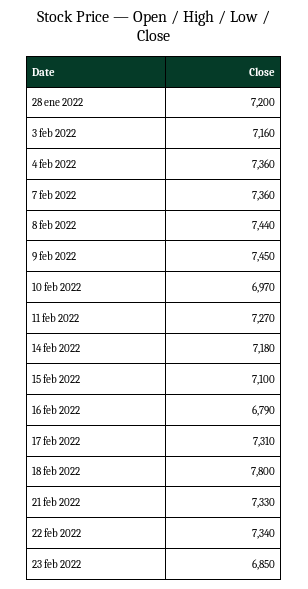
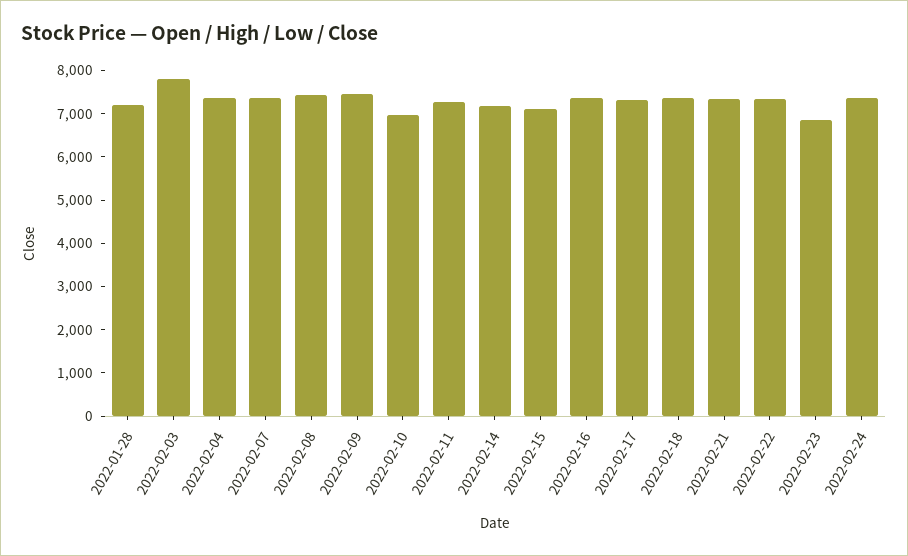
3 feb 2022: 7160 -> 7800
16 feb 2022: 6790 -> 7400
18 feb 2022: 7800 -> 7400
2022-02-24: none -> 7400

